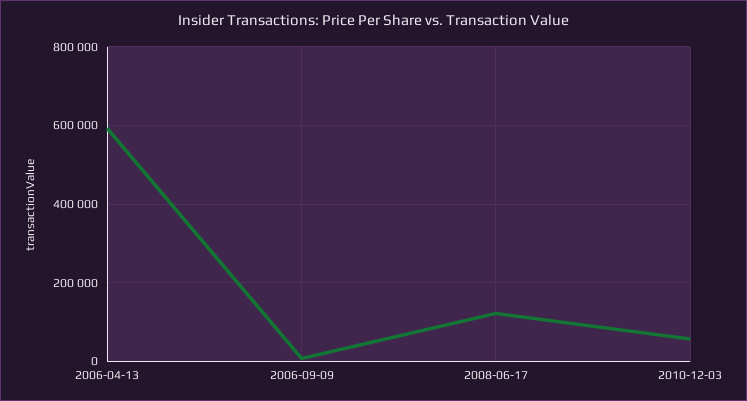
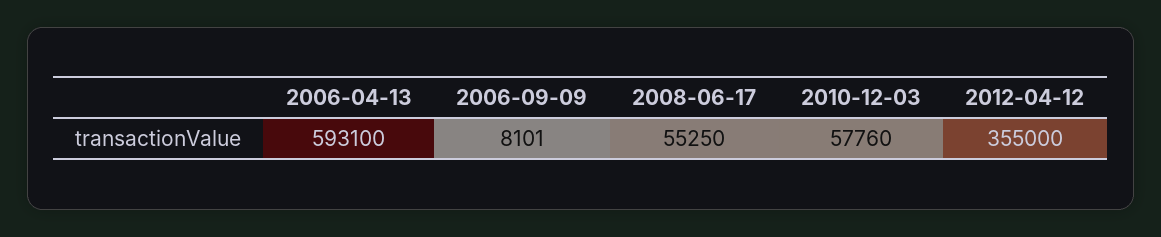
2008-06-17: 120000 -> 55250
2012-04-12: none -> 355000

